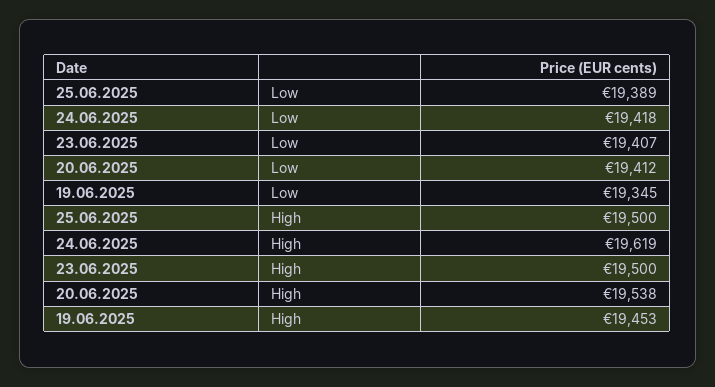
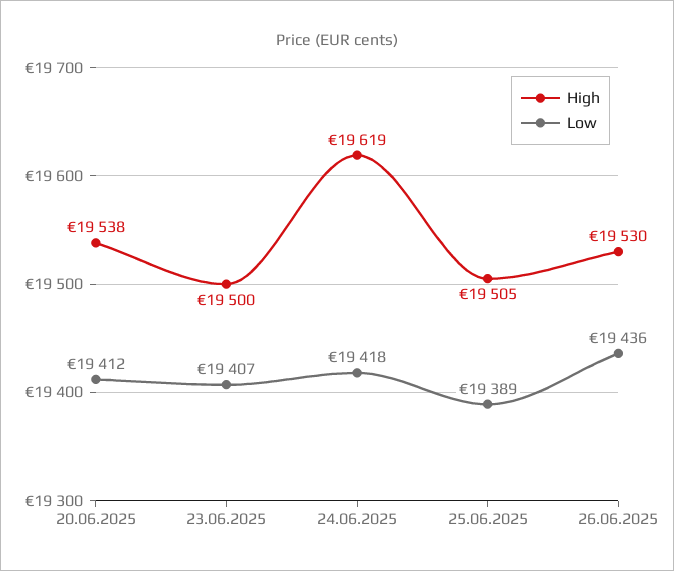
Low, 19.06.2025: 19345 -> none
High, 25.06.2025: 19500 -> 19505
High, 19.06.2025: 19453 -> none
High, 26.06.2025: none -> 19530
Low, 26.06.2025: none -> 19436

